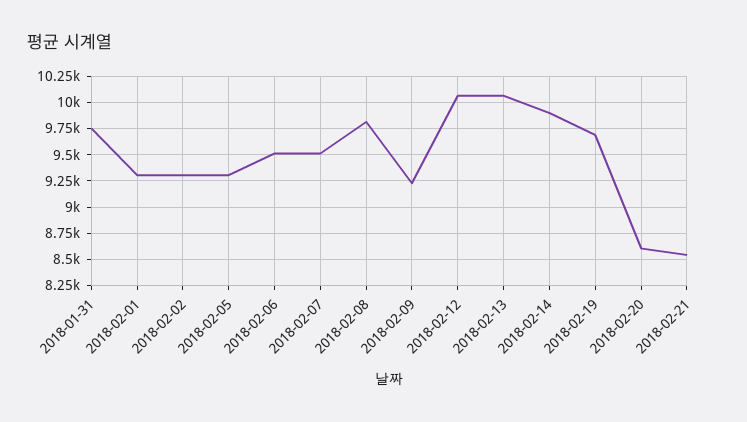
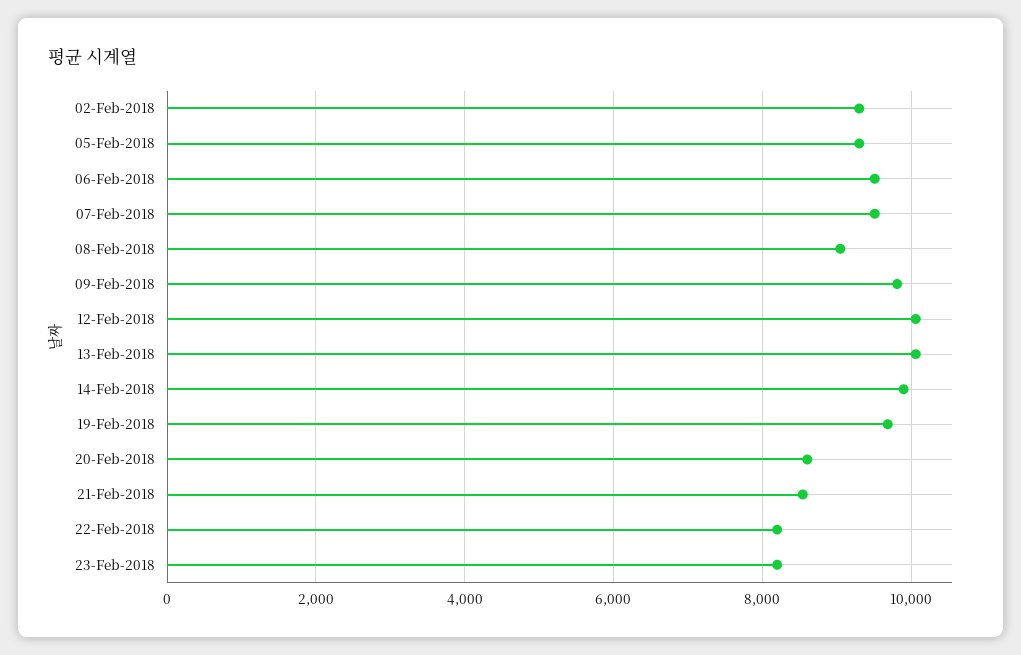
2018-01-31: 9750 -> none
2018-02-01: 9250 -> none
2018-02-08: 9750 -> 9000
2018-02-09: 9250 -> 9800
22-Feb-2018: none -> 8200
23-Feb-2018: none -> 8200

